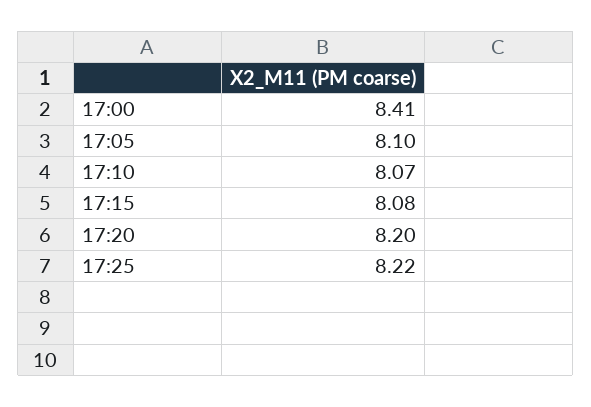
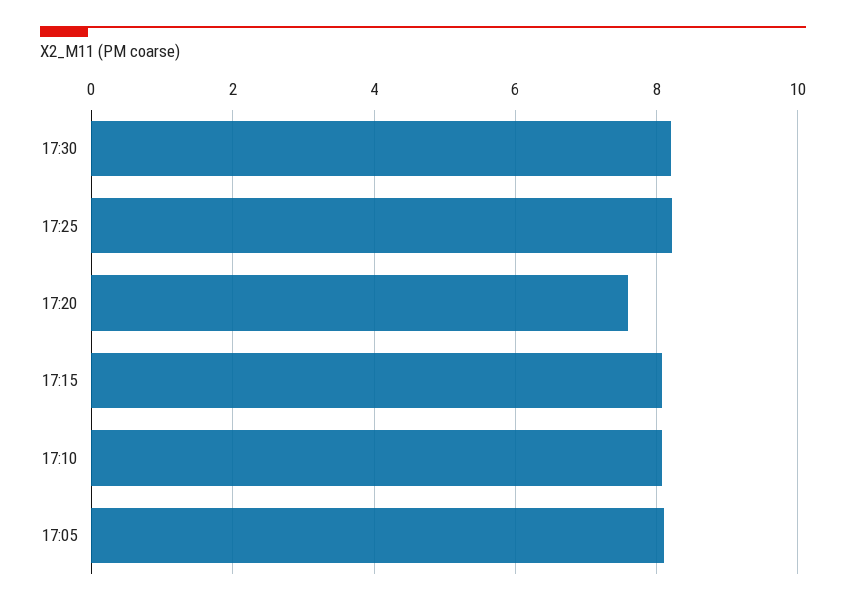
17:00: 8.41 -> none
17:20: 8.2 -> 7.6
17:30: none -> 8.2

